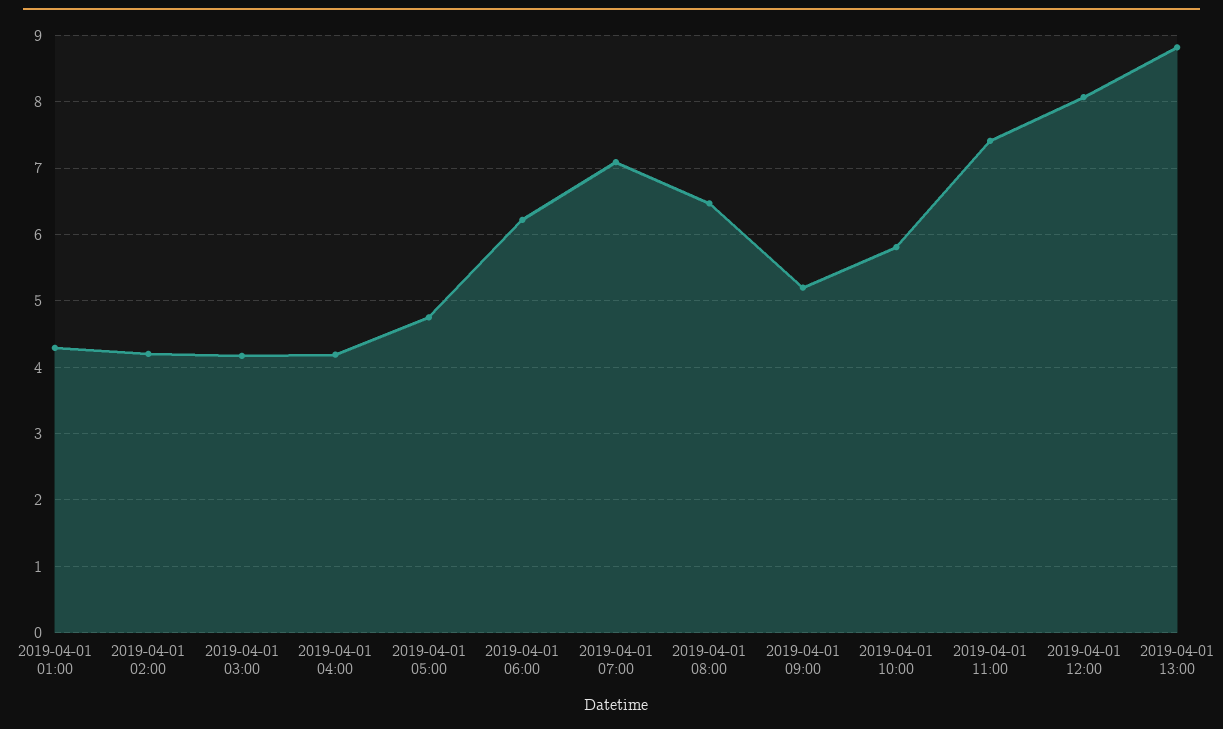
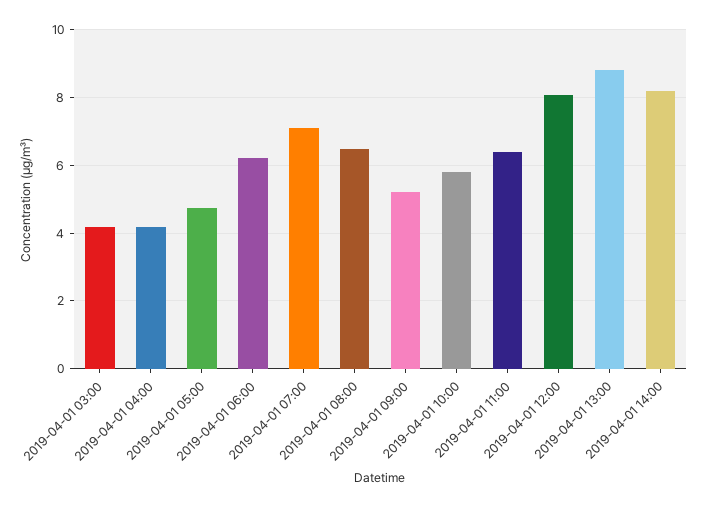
2019-04-01 01:00: 4.3 -> none
2019-04-01 02:00: 4.2 -> none
2019-04-01 11:00: 7.4 -> 6.4
2019-04-01 14:00: none -> 8.2

